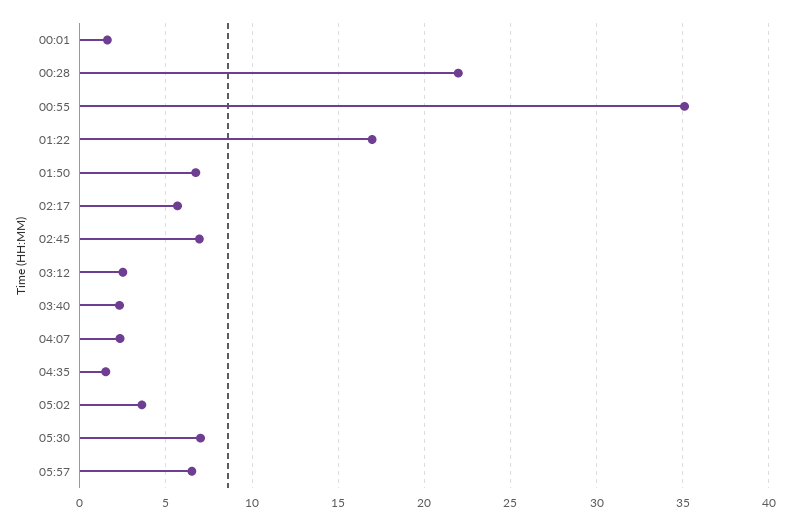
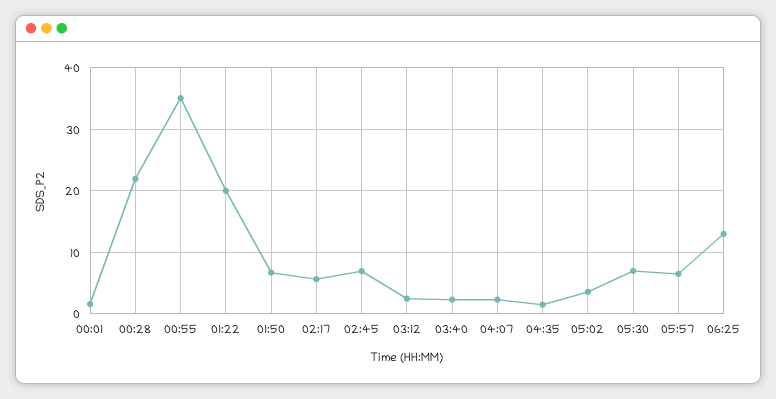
01:22: 17 -> 20
06:25: none -> 13

